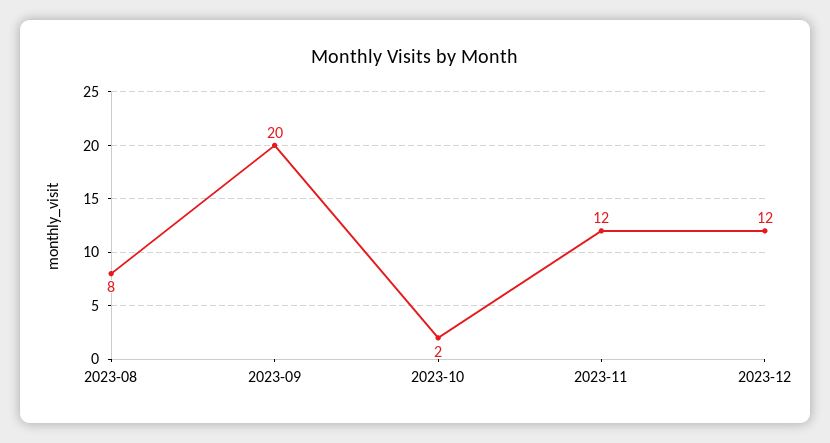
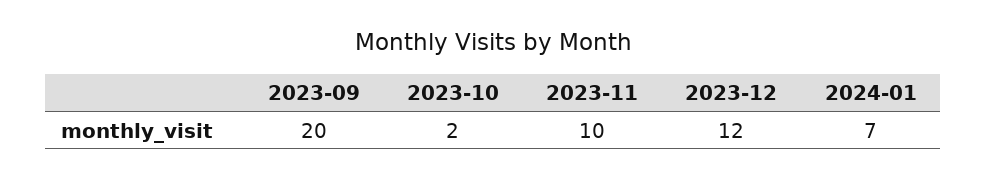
2023-08: 8 -> none
2023-11: 12 -> 10
2024-01: none -> 7

